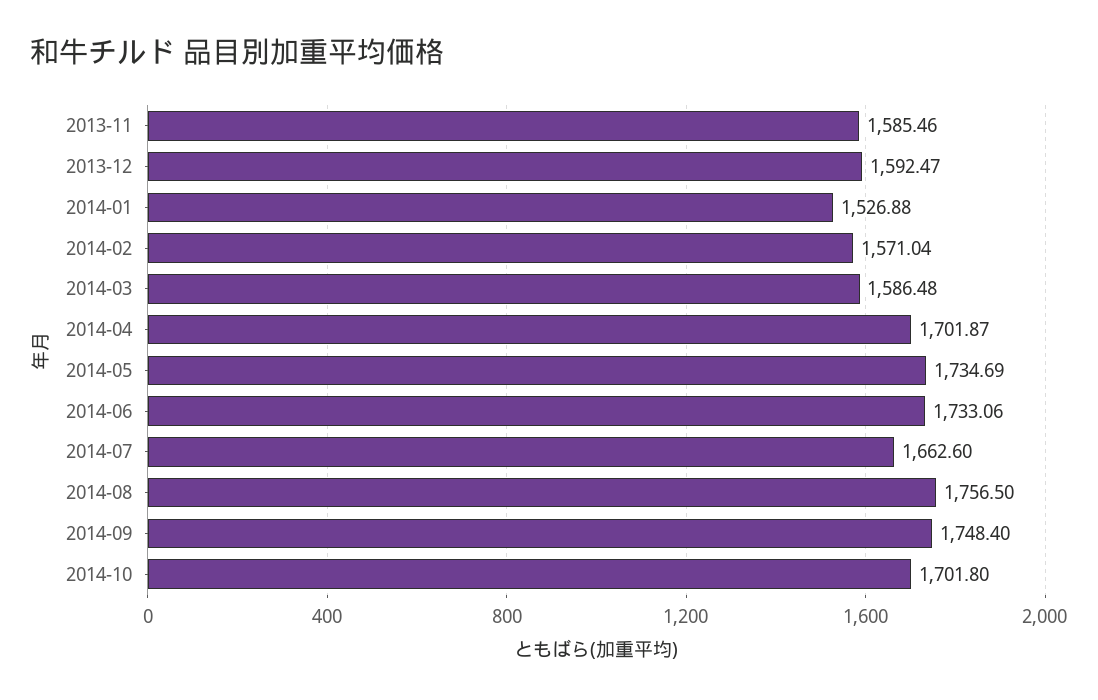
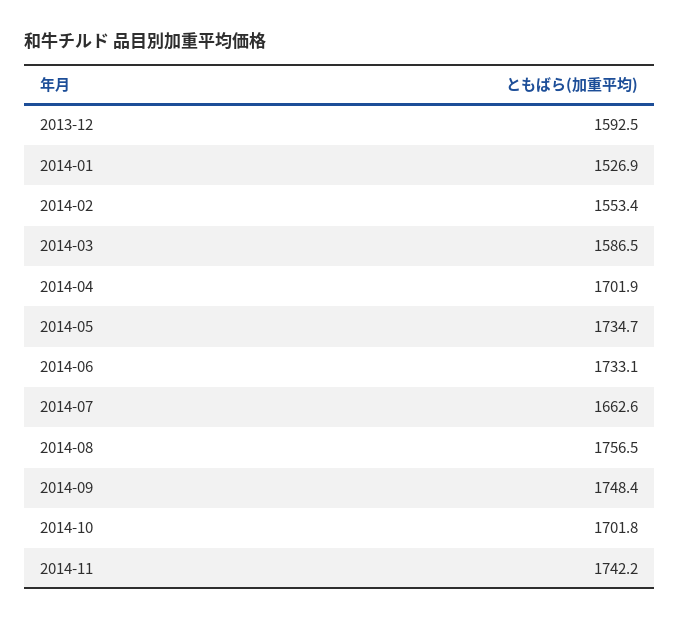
2013-11: 1585.46 -> none
2014-02: 1571.04 -> 1553.4
2014-11: none -> 1742.2

